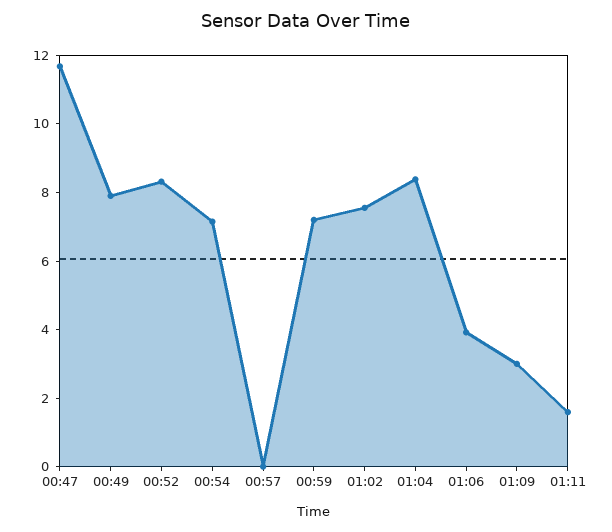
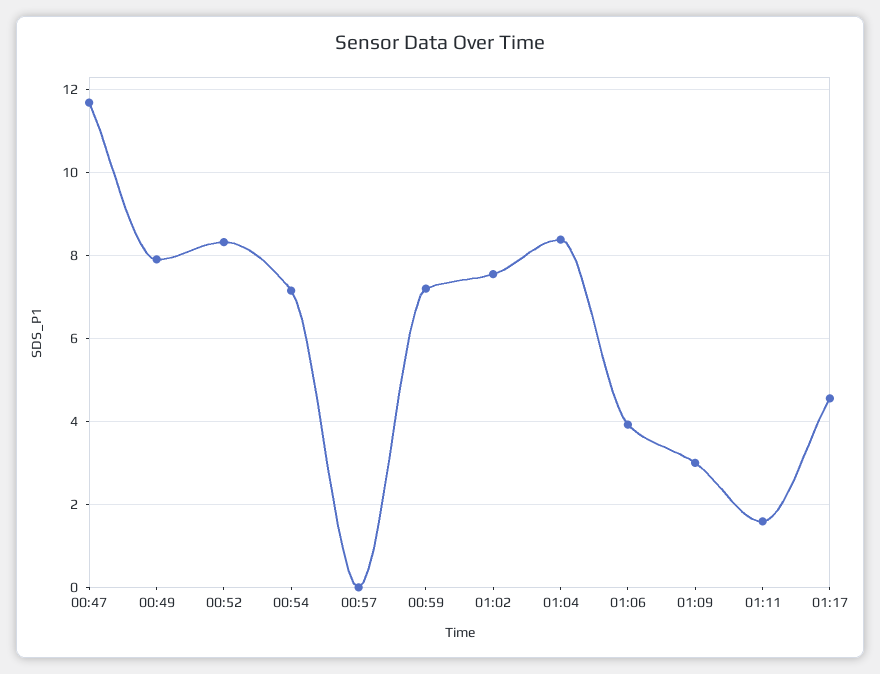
01:17: none -> 4.6

